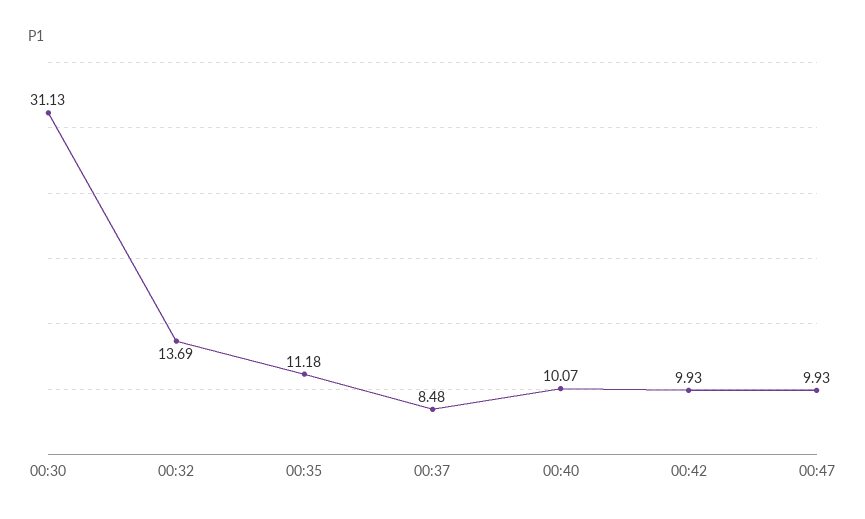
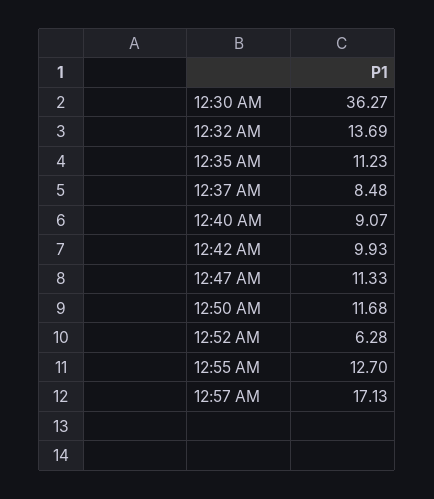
00:30: 31.13 -> 36.27
00:35: 11.18 -> 11.23
00:40: 10.07 -> 9.07
00:47: 9.93 -> 11.33
12:50 AM: none -> 11.68
12:52 AM: none -> 6.28
12:55 AM: none -> 12.7
12:57 AM: none -> 17.13

